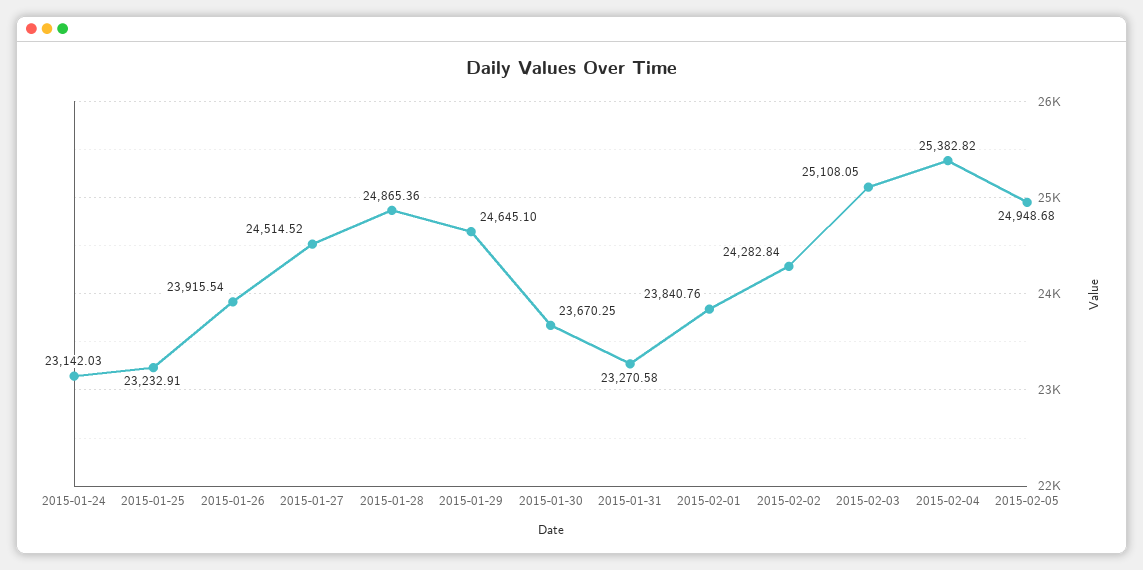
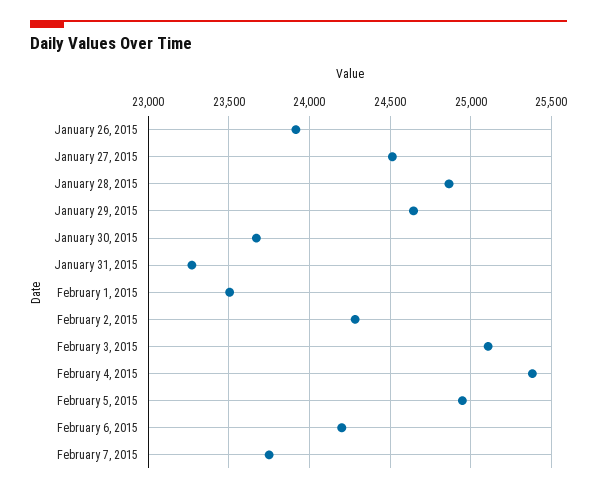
2015-01-24: 23142.03 -> none
2015-01-25: 23232.91 -> none
2015-02-01: 23840.76 -> 23500
February 6, 2015: none -> 24200
February 7, 2015: none -> 23750

